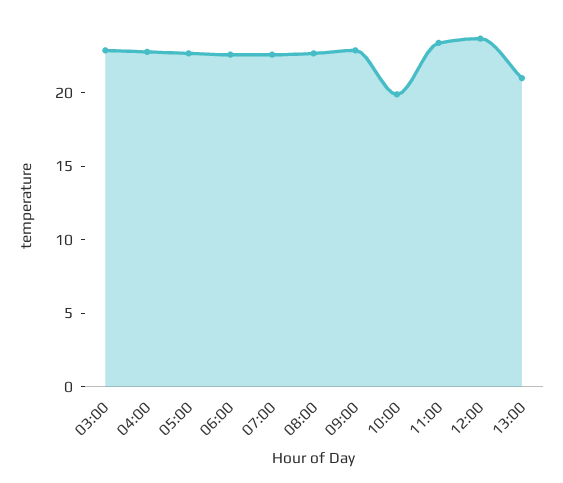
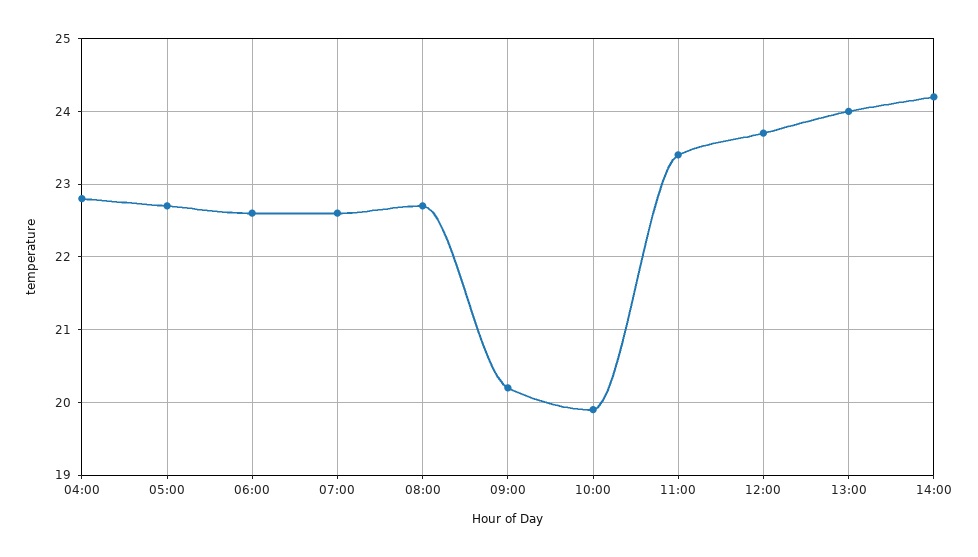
03:00: 23 -> none
09:00: 23 -> 20.2
13:00: 21 -> 24
14:00: none -> 24.2

